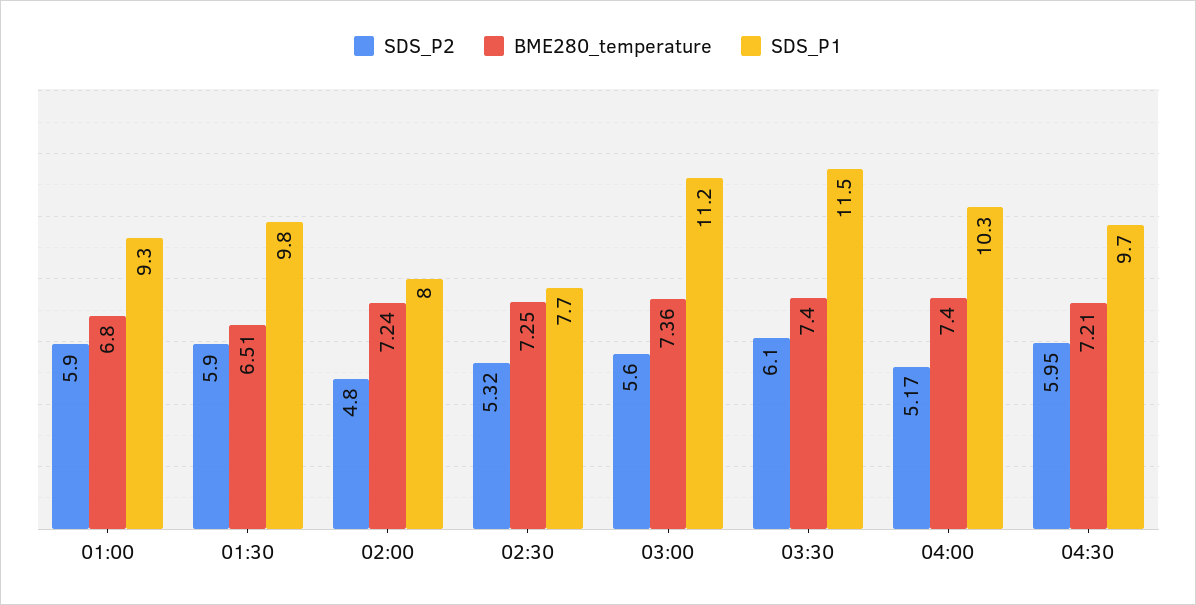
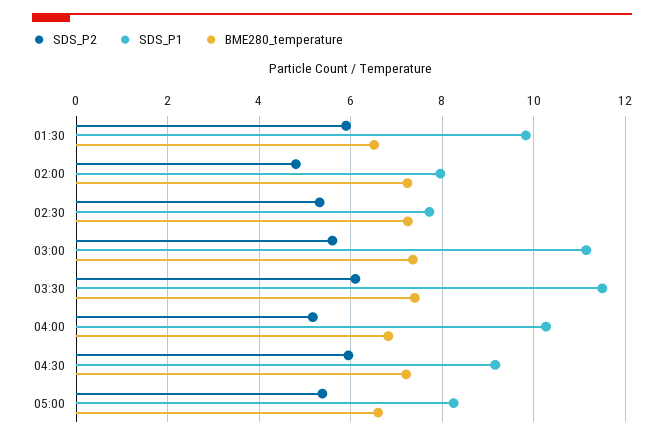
SDS_P2, 01:00: 5.9 -> none
BME280_temperature, 01:00: 6.8 -> none
SDS_P1, 01:00: 9.3 -> none
BME280_temperature, 04:00: 7.4 -> 6.8
SDS_P1, 04:30: 9.7 -> 9.2
SDS_P2, 05:00: none -> 5.4
SDS_P1, 05:00: none -> 8.2
BME280_temperature, 05:00: none -> 6.6

